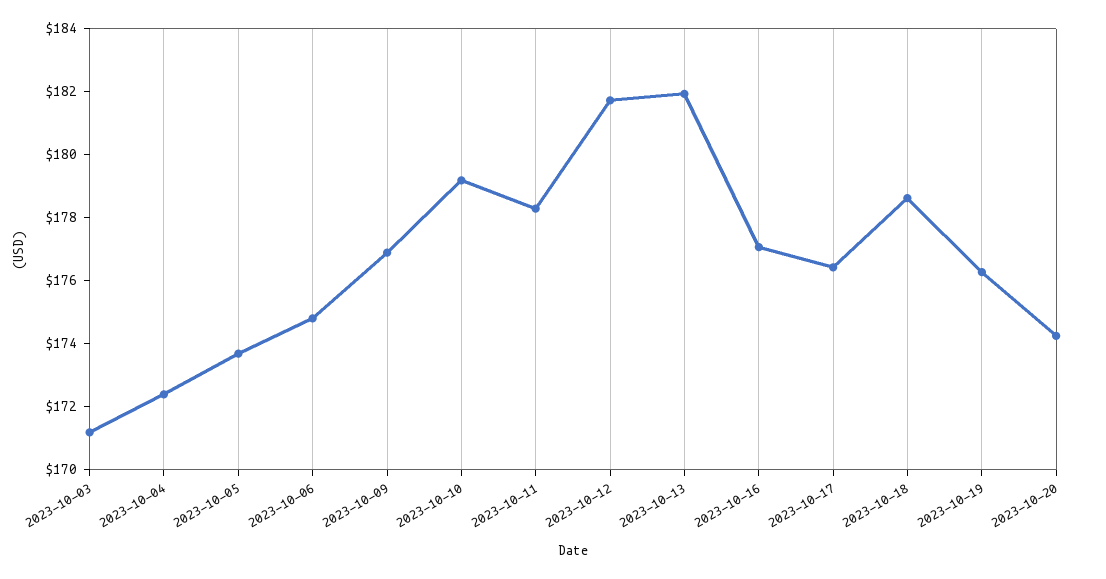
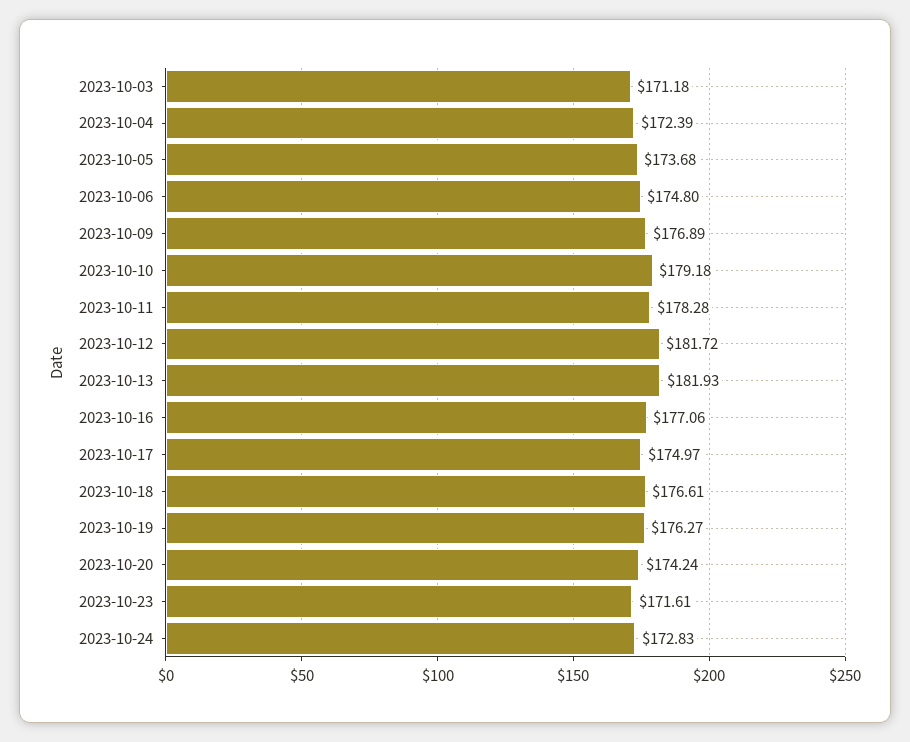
2023-10-17: 176.5 -> 174.97
2023-10-18: 178.5 -> 176.61
2023-10-23: none -> 171.61
2023-10-24: none -> 172.83

